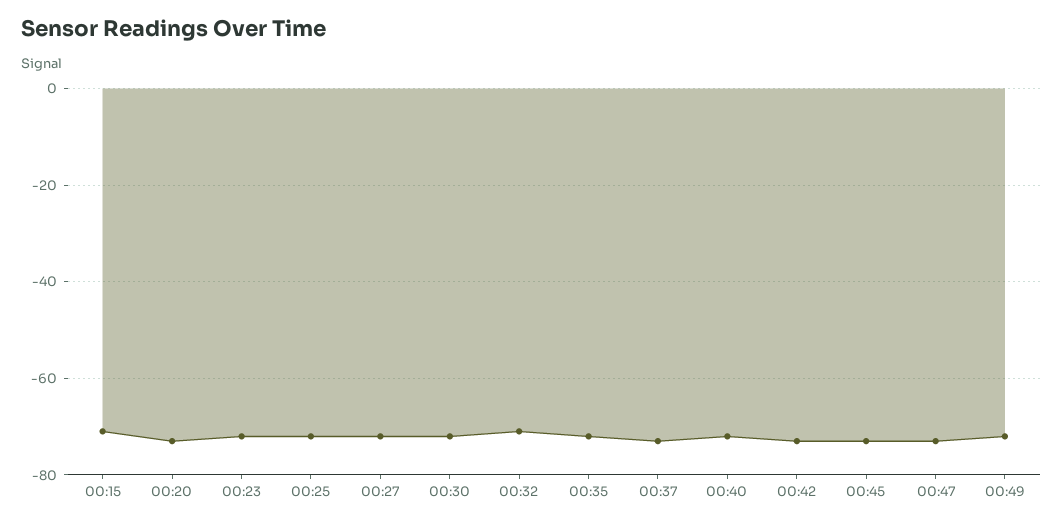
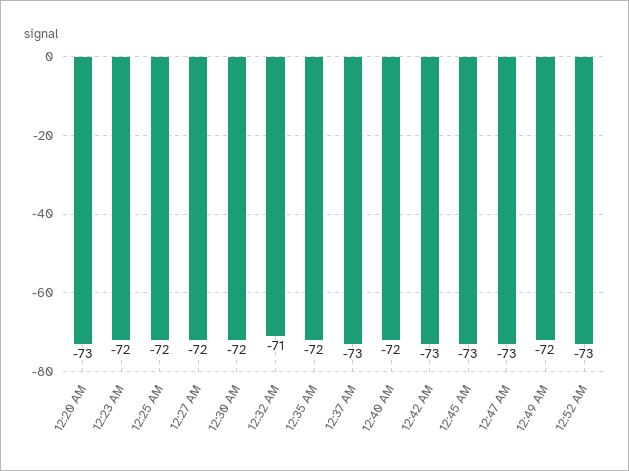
00:15: -70 -> none
12:52 AM: none -> -73

